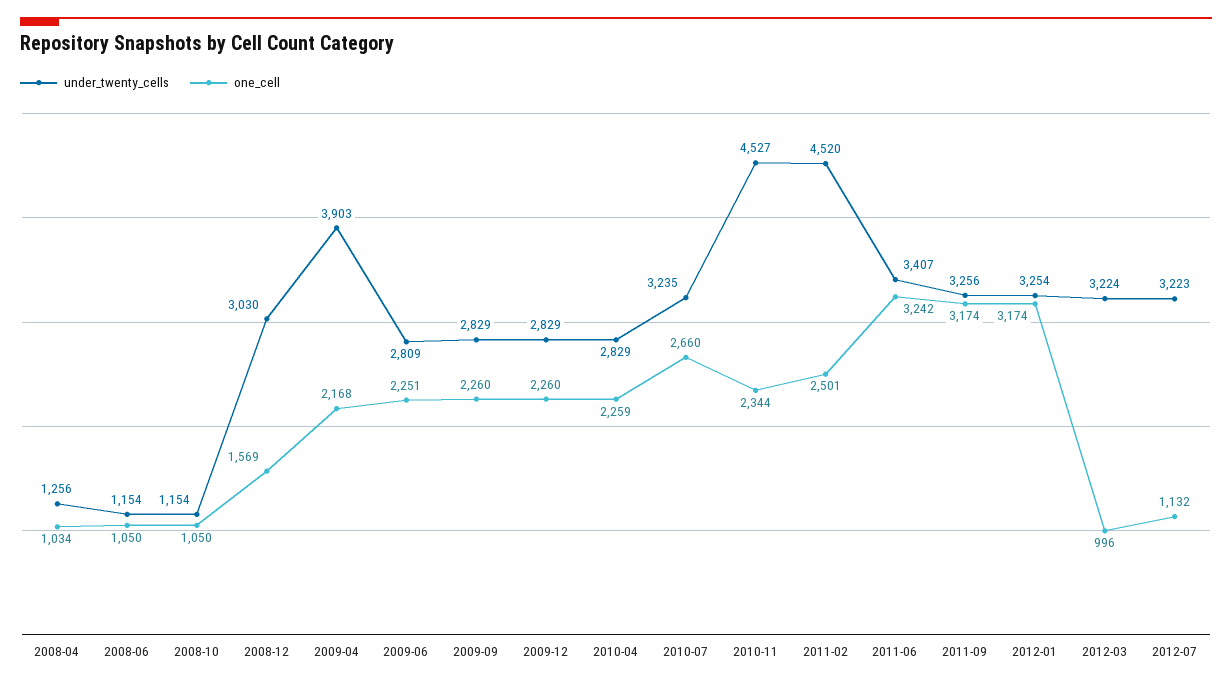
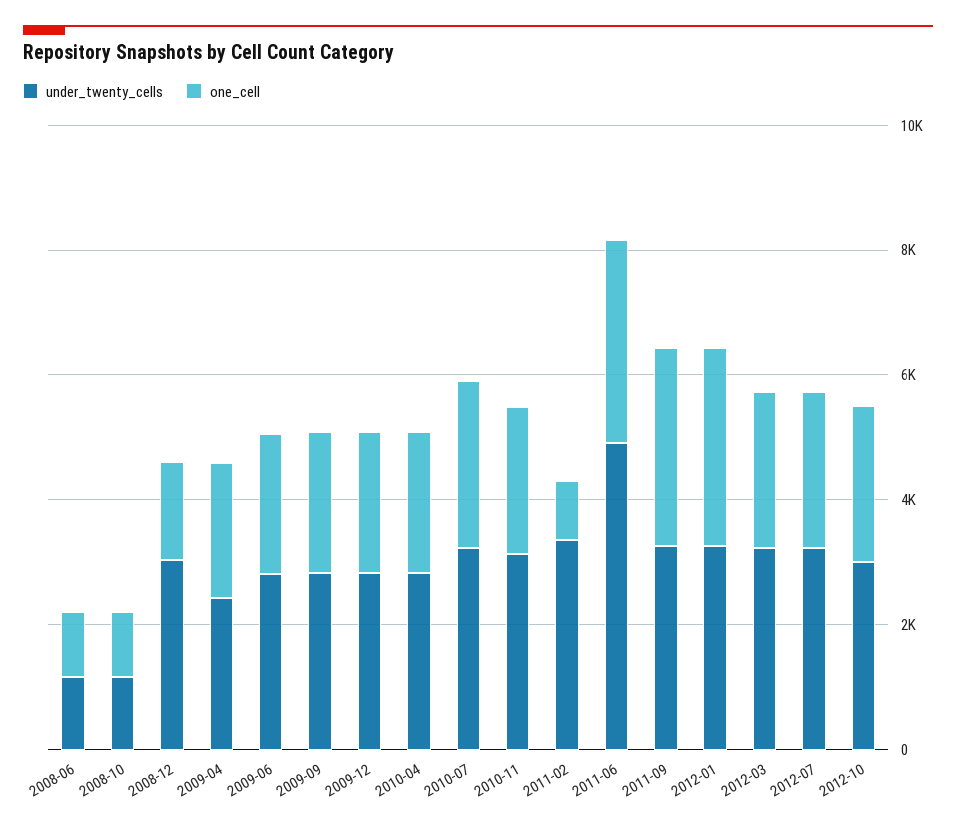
under_twenty_cells, 2008-04: 1256 -> none
one_cell, 2008-04: 1034 -> none
under_twenty_cells, 2009-04: 3903 -> 2500
under_twenty_cells, 2010-11: 4527 -> 3000
under_twenty_cells, 2011-02: 4520 -> 3500
one_cell, 2011-02: 2501 -> 1000
under_twenty_cells, 2011-06: 3407 -> 5000
one_cell, 2012-03: 996 -> 2500
one_cell, 2012-07: 1132 -> 2500
under_twenty_cells, 2012-10: none -> 3000
one_cell, 2012-10: none -> 2500

